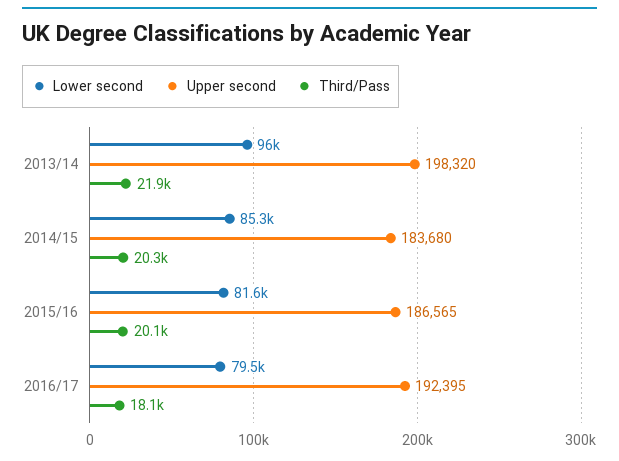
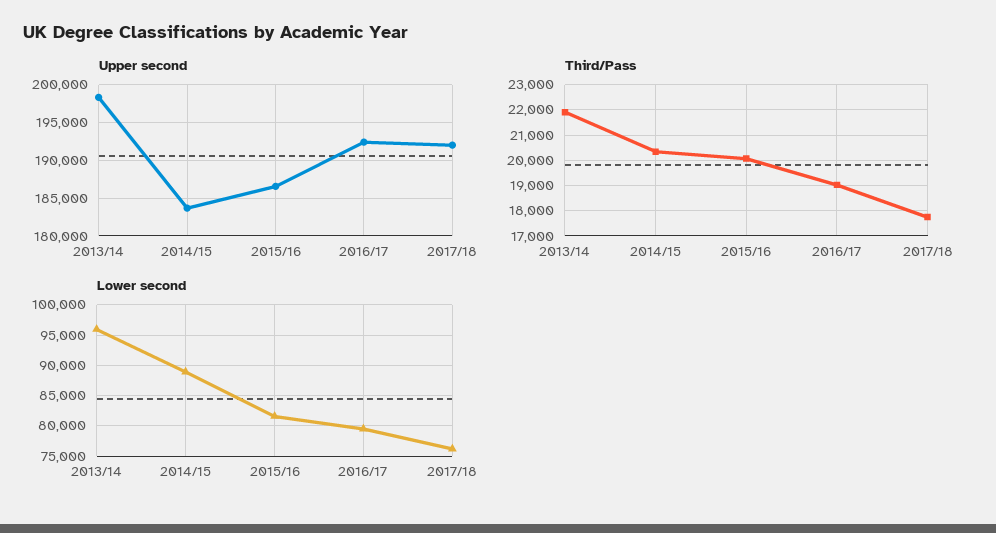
Lower second, 2014/15: 85300 -> 89000
Third/Pass, 2016/17: 18100 -> 19000
Upper second, 2017/18: none -> 192000
Third/Pass, 2017/18: none -> 17750
Lower second, 2017/18: none -> 76000

